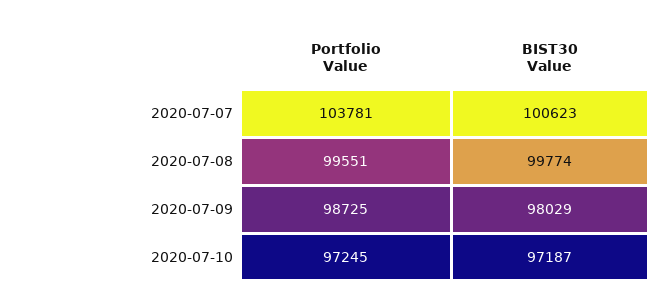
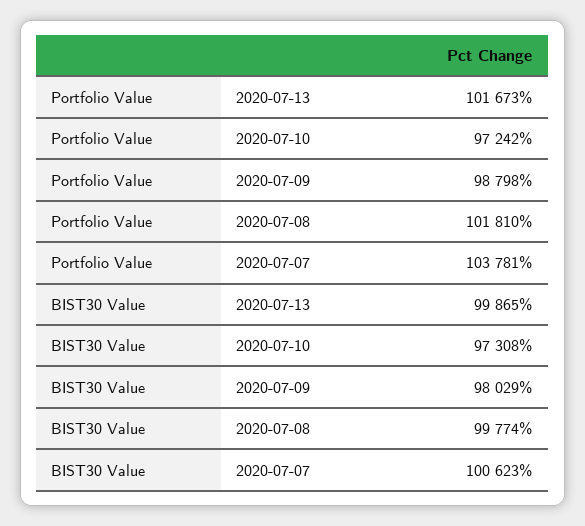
Portfolio Value, 2020-07-08: 99551 -> 101810
Portfolio Value, 2020-07-09: 98725 -> 98798
Portfolio Value, 2020-07-10: 97245 -> 97242
BIST30 Value, 2020-07-10: 97187 -> 97308
Portfolio Value, 2020-07-13: none -> 101673
BIST30 Value, 2020-07-13: none -> 99865

